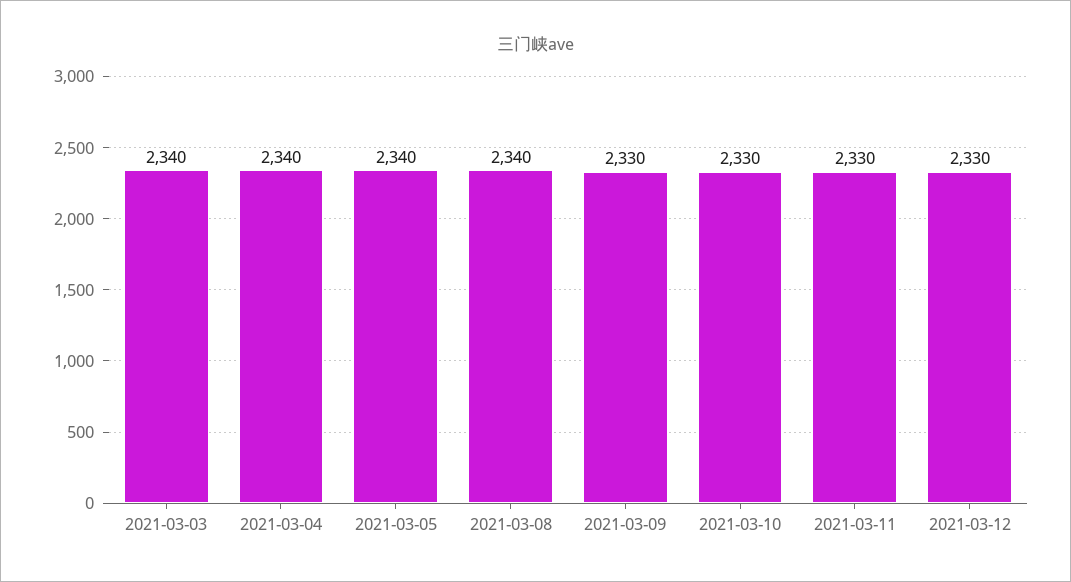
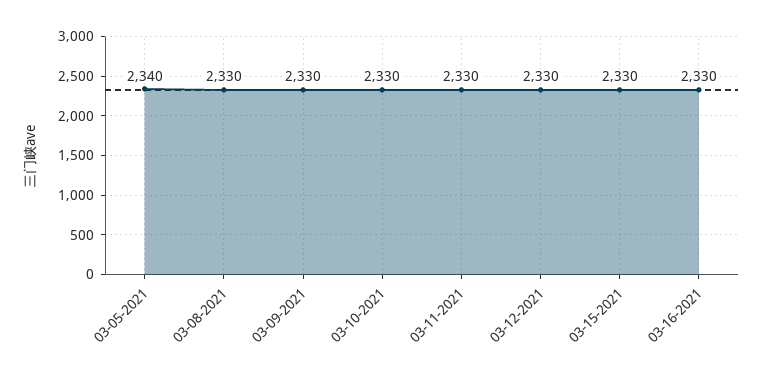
2021-03-03: 2340 -> none
2021-03-04: 2340 -> none
2021-03-08: 2340 -> 2330
03-15-2021: none -> 2330
03-16-2021: none -> 2330

